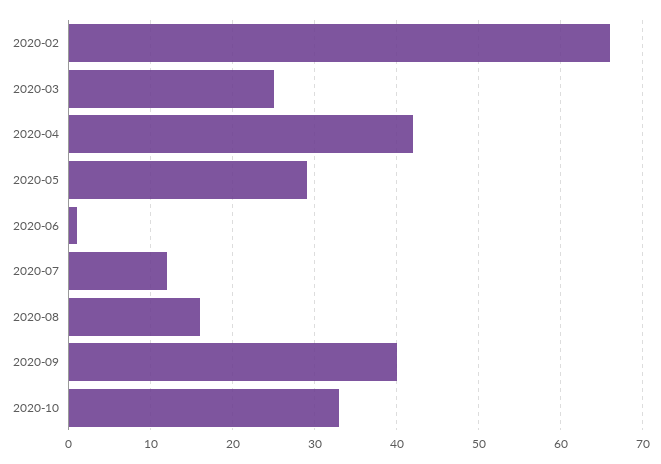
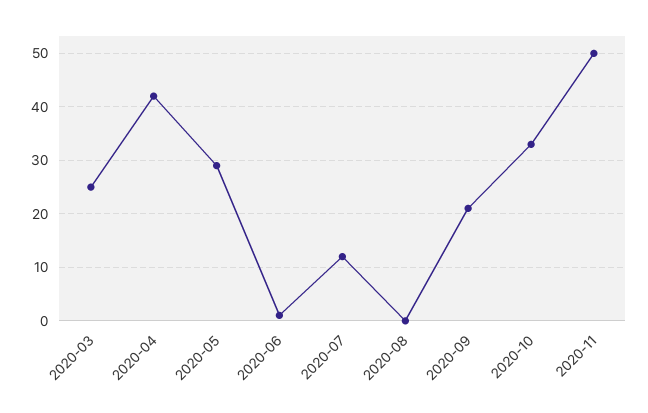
2020-02: 66 -> none
2020-08: 16 -> 0
2020-09: 40 -> 20
2020-11: none -> 50

